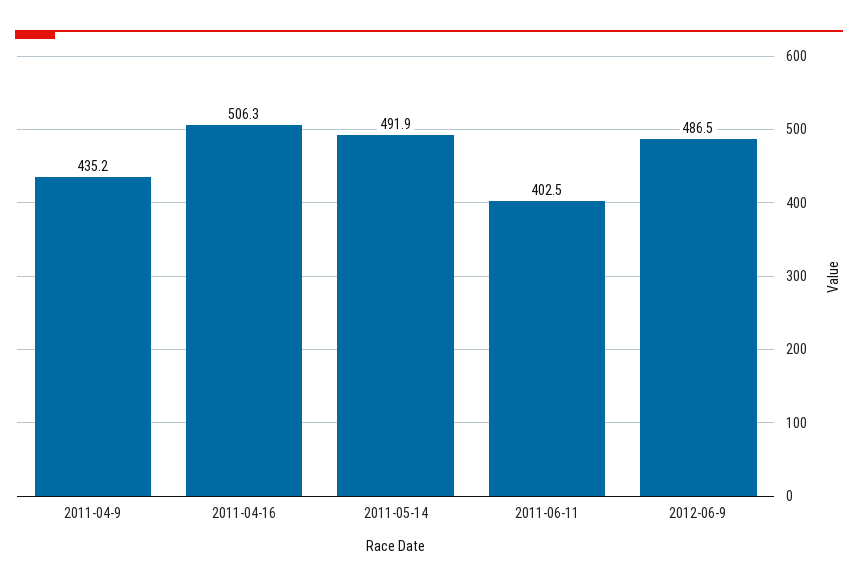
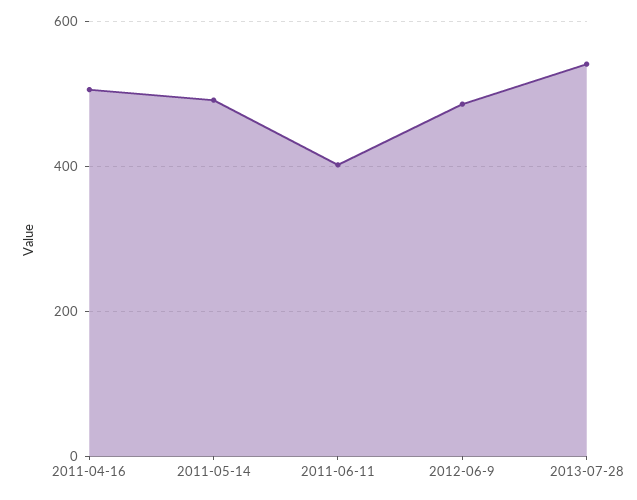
2011-04-9: 435.2 -> none
2013-07-28: none -> 540

